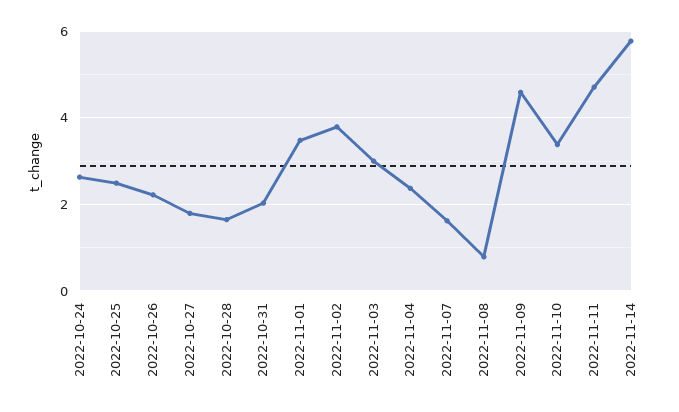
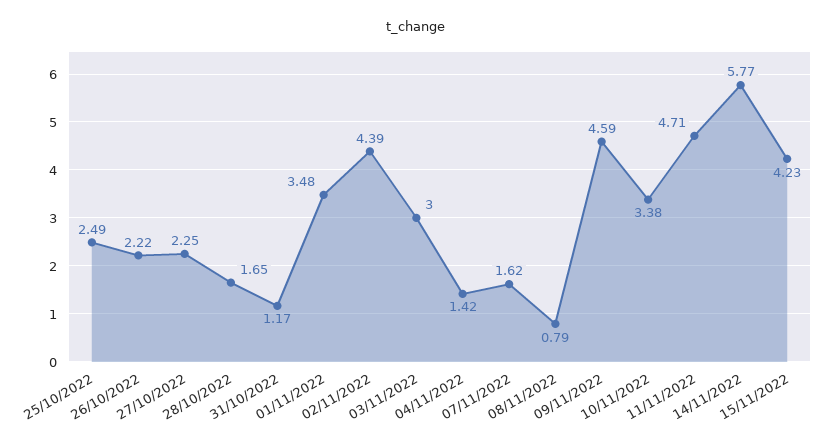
2022-10-24: 2.6 -> none
2022-10-27: 1.8 -> 2.25
2022-10-31: 2 -> 1.17
2022-11-02: 3.8 -> 4.39
2022-11-04: 2.4 -> 1.42
15/11/2022: none -> 4.23

